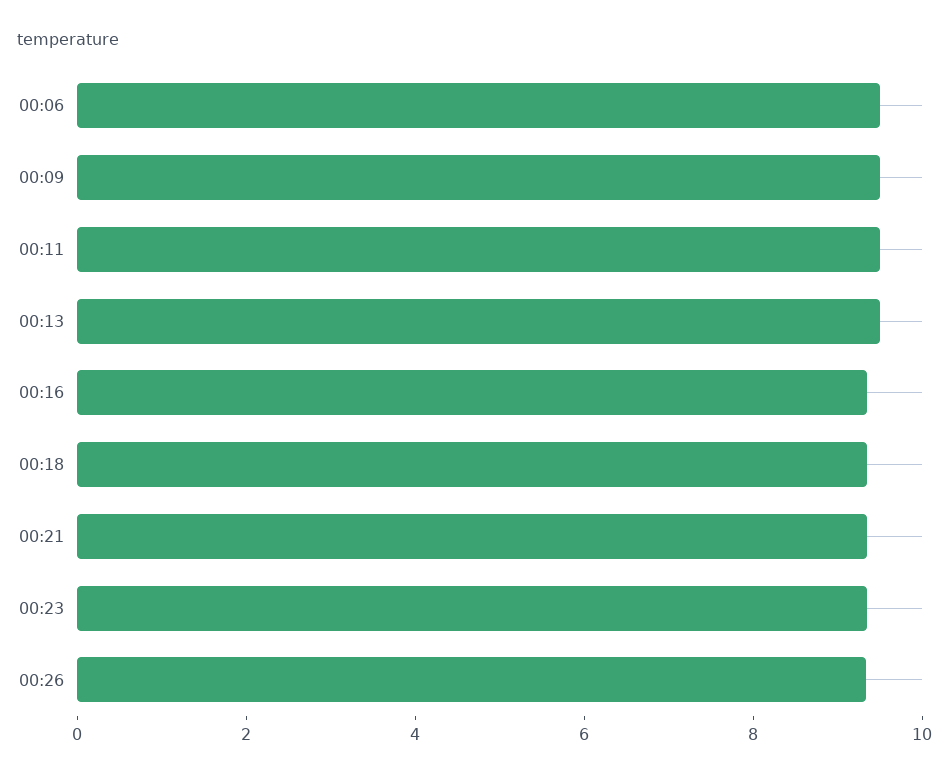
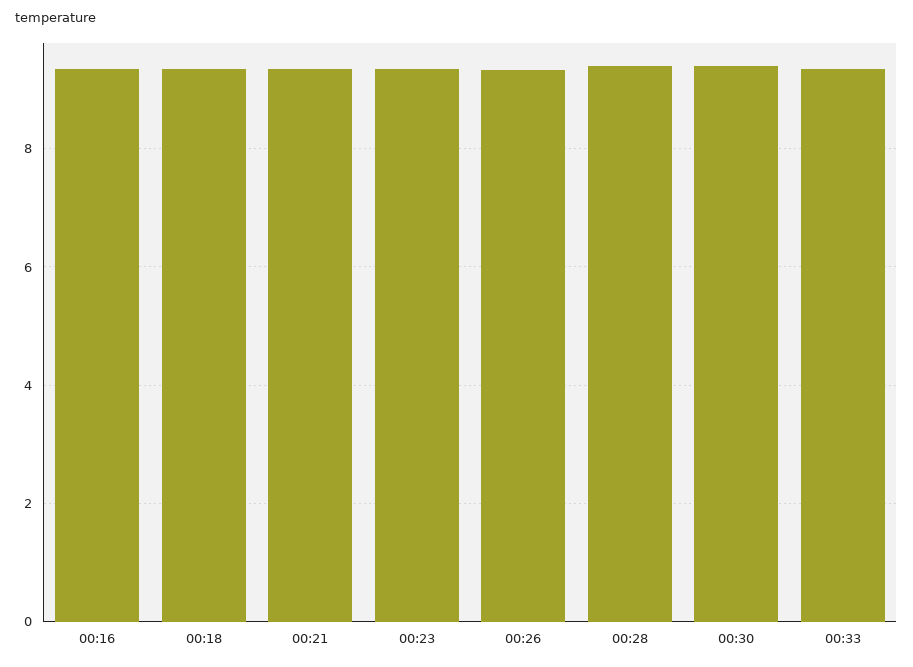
00:06: 9.5 -> none
00:09: 9.5 -> none
00:11: 9.5 -> none
00:13: 9.5 -> none
00:28: none -> 9.4
00:30: none -> 9.4
00:33: none -> 9.4

